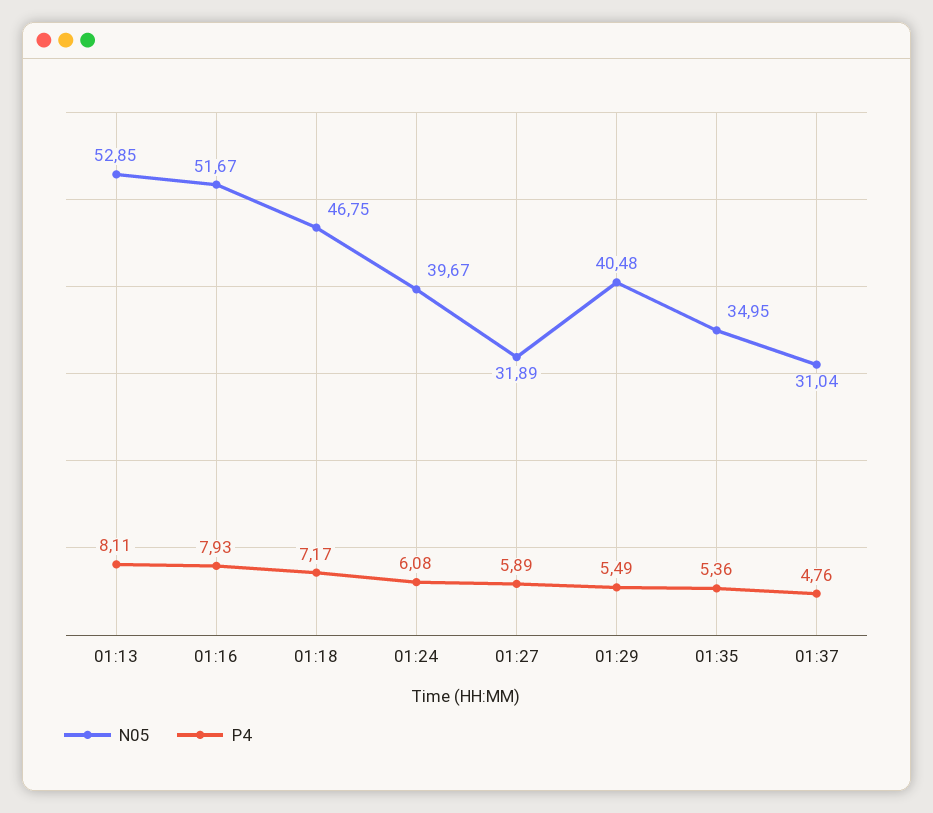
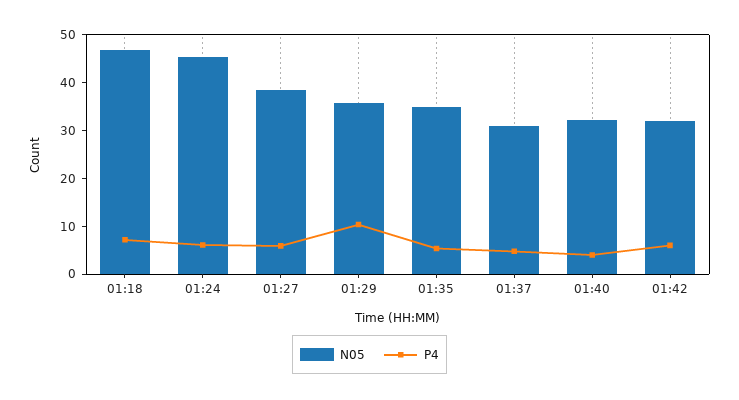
N05, 01:13: 52.85 -> none
P4, 01:13: 8.11 -> none
N05, 01:16: 51.67 -> none
P4, 01:16: 7.93 -> none
N05, 01:24: 39.67 -> 46
N05, 01:27: 31.89 -> 38
N05, 01:29: 40.48 -> 36
P4, 01:29: 5.49 -> 10
N05, 01:40: none -> 32
P4, 01:40: none -> 4
N05, 01:42: none -> 32
P4, 01:42: none -> 6

